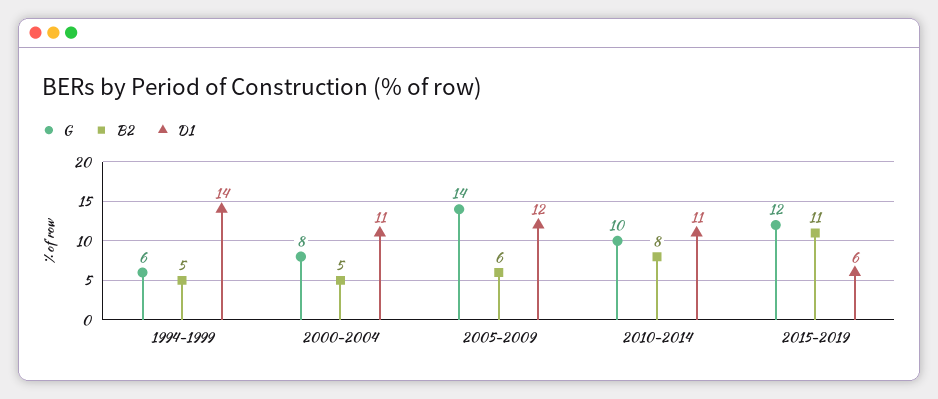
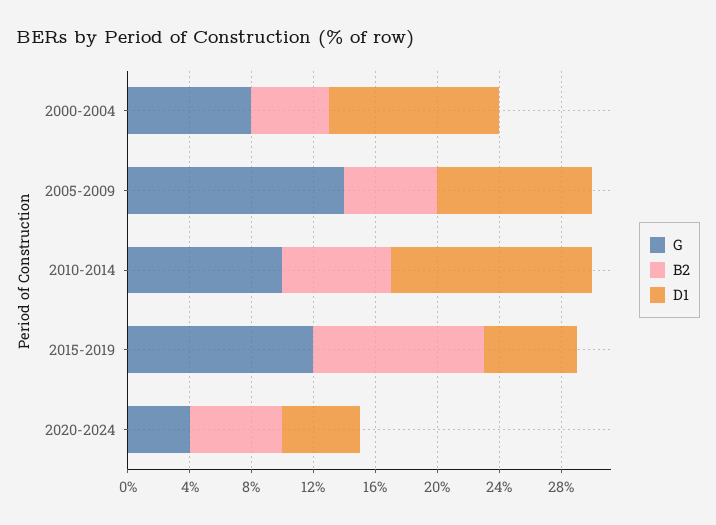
G, 1994-1999: 6 -> none
B2, 1994-1999: 5 -> none
D1, 1994-1999: 14 -> none
D1, 2005-2009: 12 -> 10
B2, 2010-2014: 8 -> 7
D1, 2010-2014: 11 -> 13
G, 2020-2024: none -> 4
B2, 2020-2024: none -> 6
D1, 2020-2024: none -> 5

